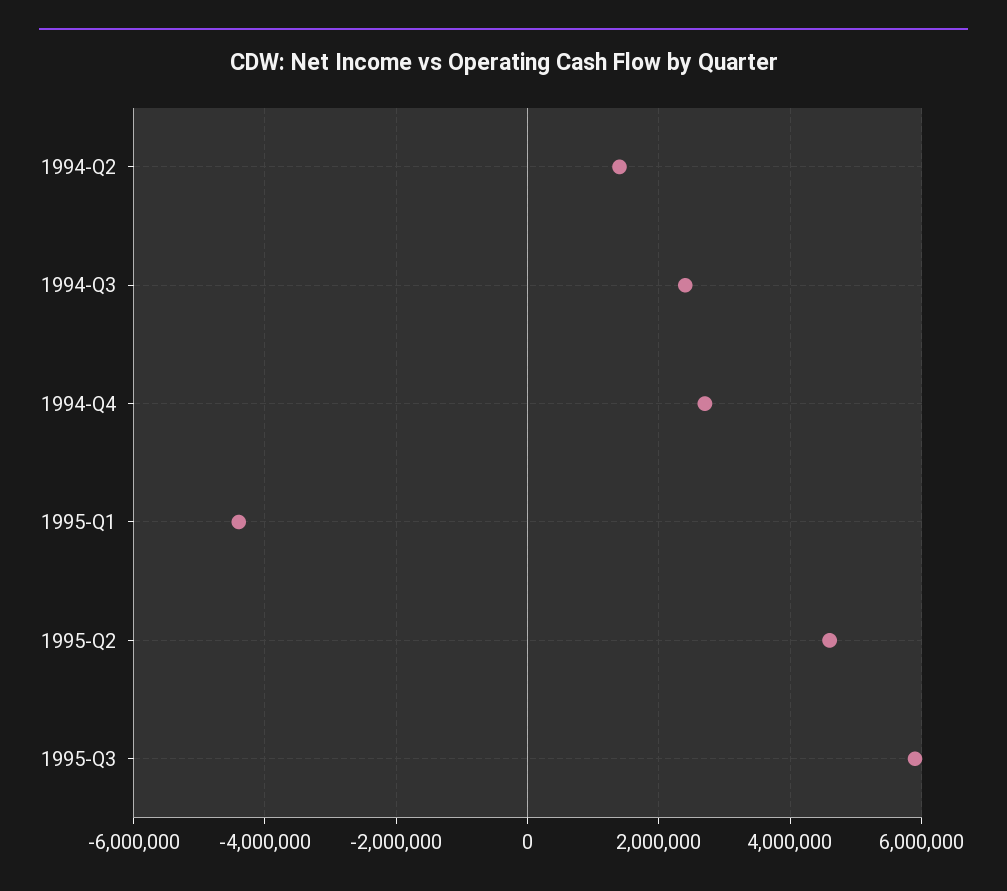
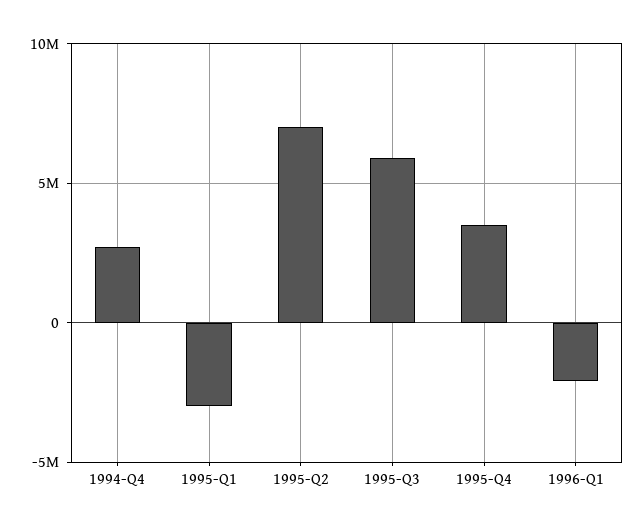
1994-Q2: 1400000 -> none
1994-Q3: 2400000 -> none
1995-Q1: -4400000 -> -3000000
1995-Q2: 4600000 -> 7000000
1995-Q4: none -> 3500000
1996-Q1: none -> -2000000

